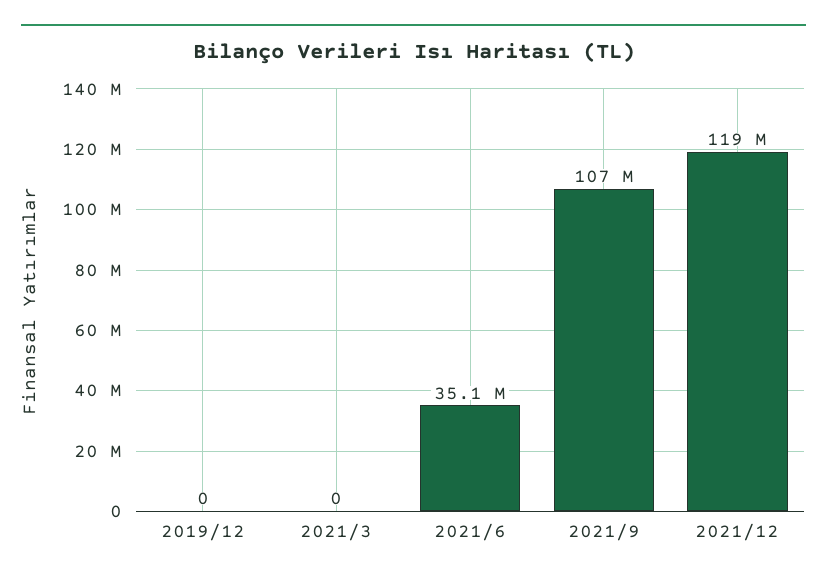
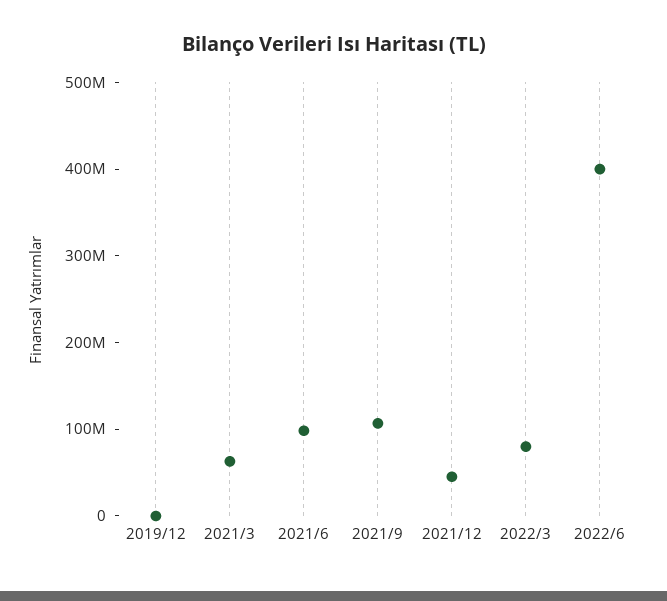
2021/3: 0 -> 60000000
2021/6: 35100000 -> 100000000
2021/12: 119000000 -> 40000000
2022/3: none -> 80000000
2022/6: none -> 400000000

